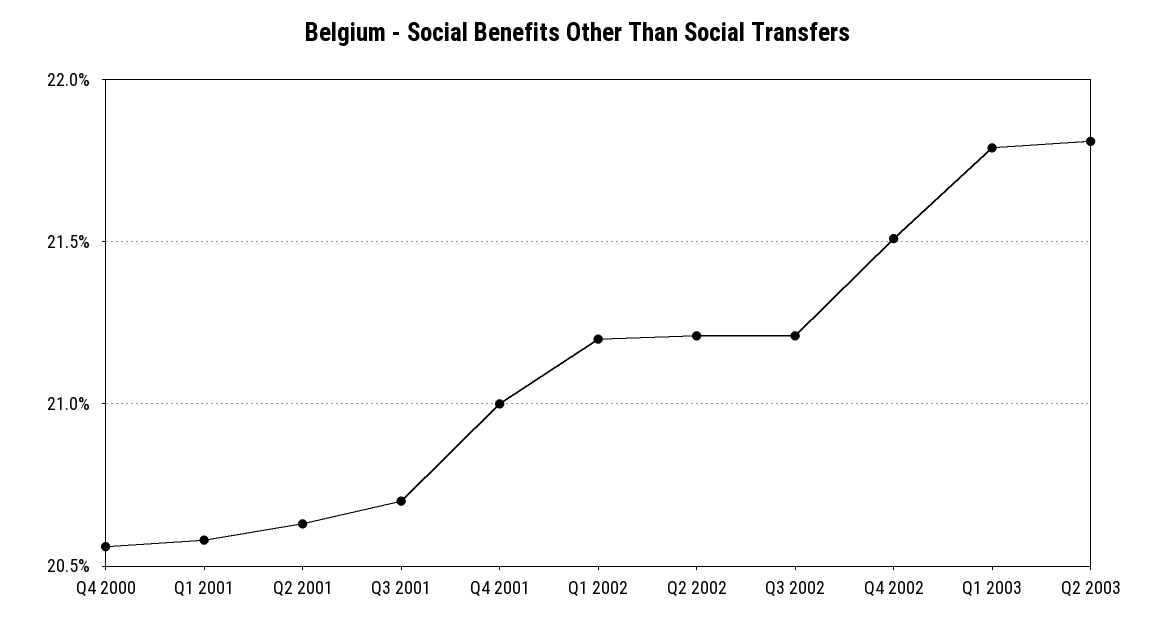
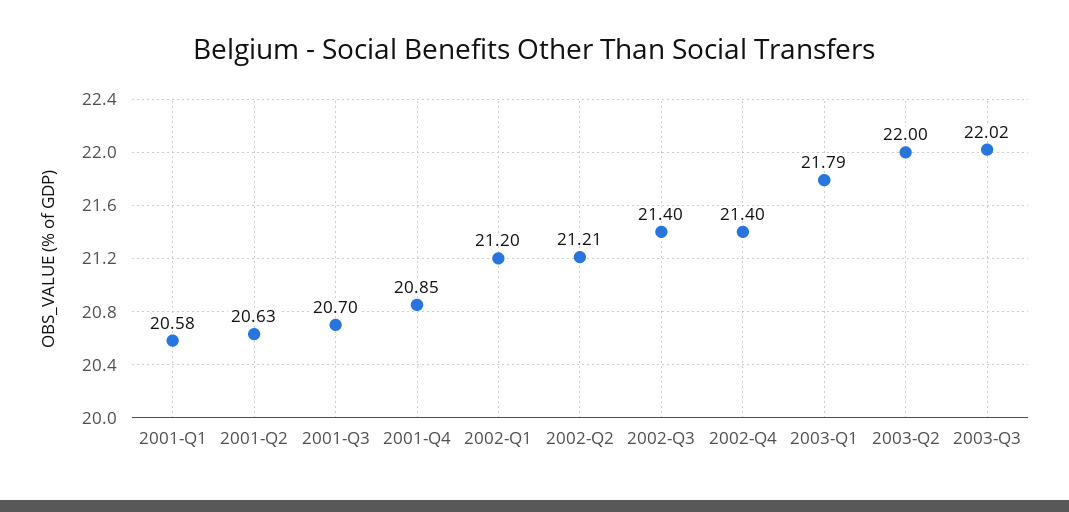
Q4 2000: 20.55 -> none
Q4 2001: 21 -> 20.85
Q3 2002: 21.2 -> 21.4
Q4 2002: 21.5 -> 21.4
Q2 2003: 21.8 -> 22
2003-Q3: none -> 22.02

